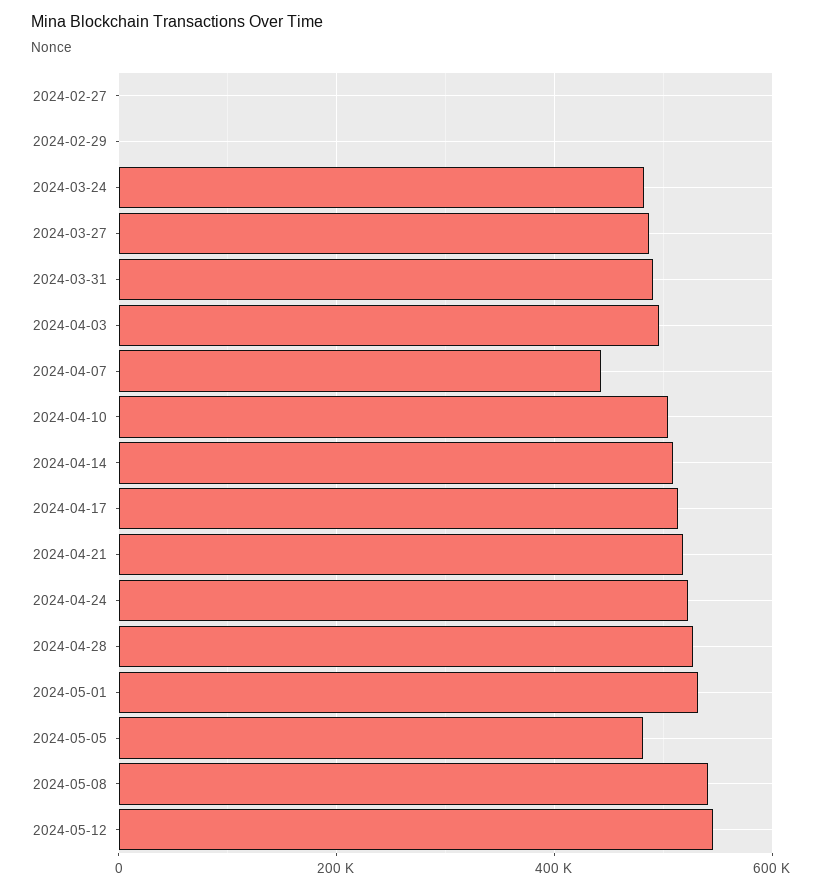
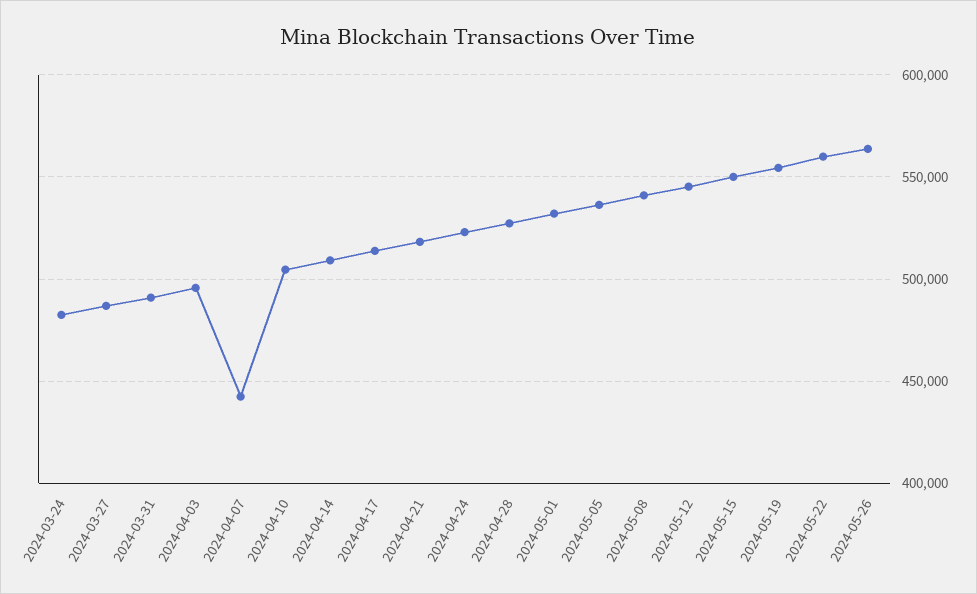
2024-02-27: 0 -> none
2024-02-29: 0 -> none
2024-05-05: 480000 -> 535000
2024-05-15: none -> 550000
2024-05-19: none -> 555000
2024-05-22: none -> 560000
2024-05-26: none -> 565000

